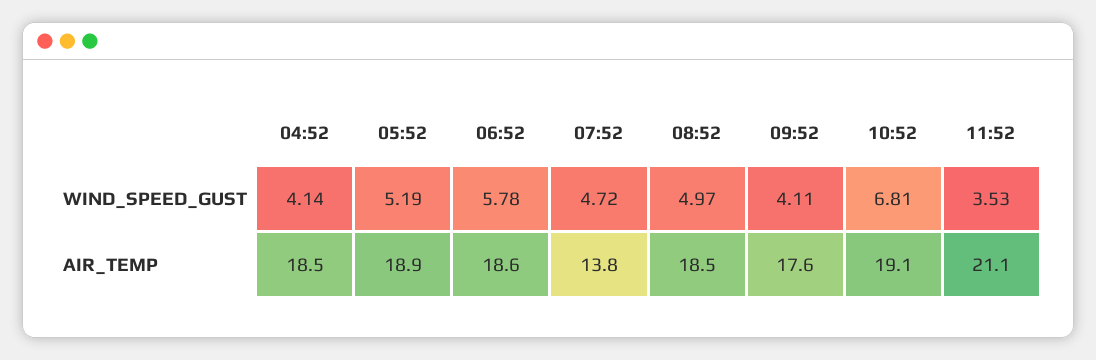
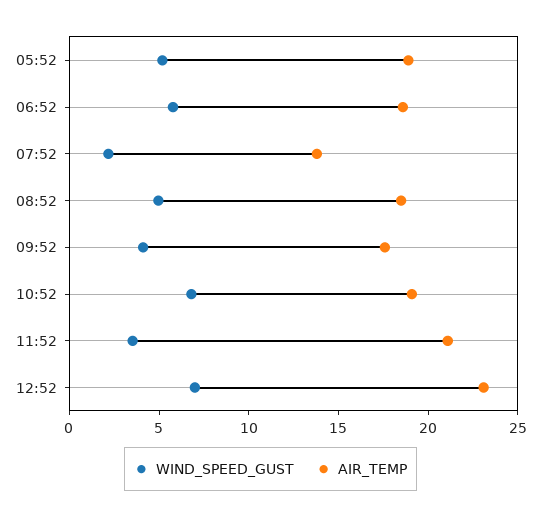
WIND_SPEED_GUST, 04:52: 4.14 -> none
WIND_SPEED_GUST, 07:52: 4.72 -> 2
AIR_TEMP, 04:52: 18.5 -> none
WIND_SPEED_GUST, 12:52: none -> 7
AIR_TEMP, 12:52: none -> 23

